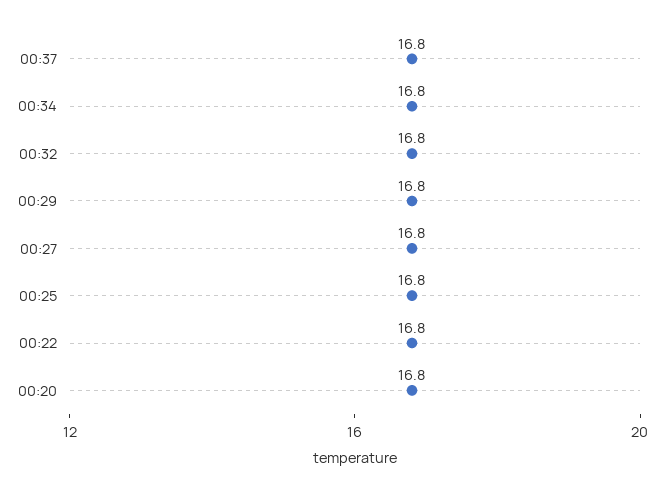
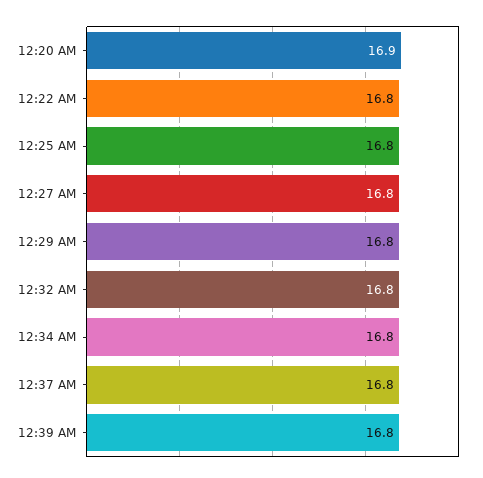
00:20: 16.8 -> 16.9
12:39 AM: none -> 16.8

